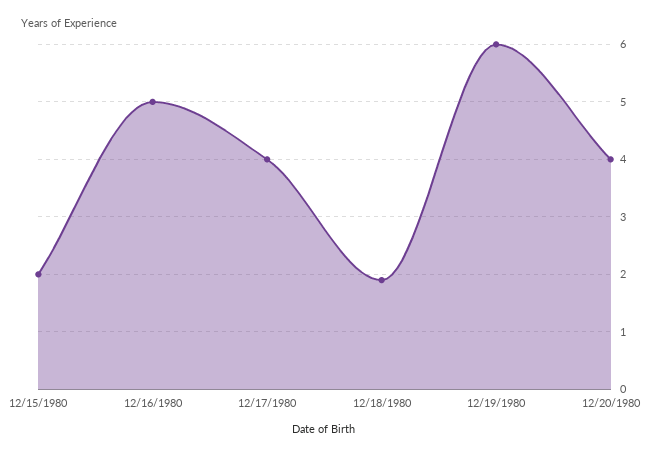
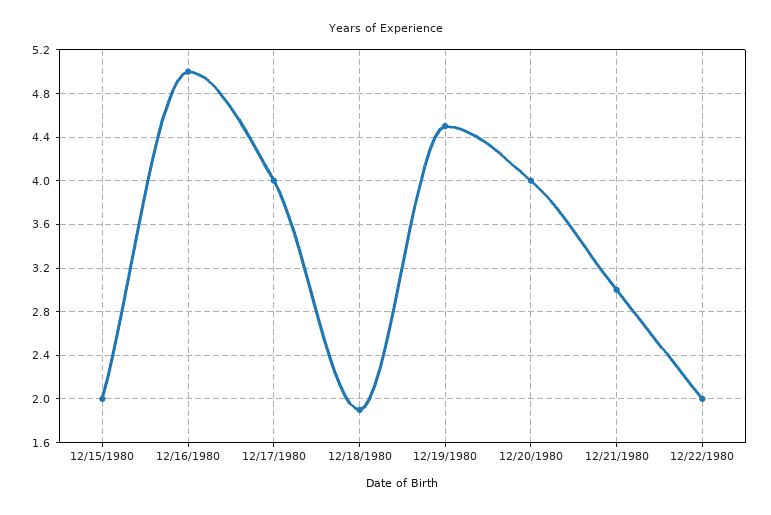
12/19/1980: 6 -> 4.5
12/21/1980: none -> 3
12/22/1980: none -> 2

